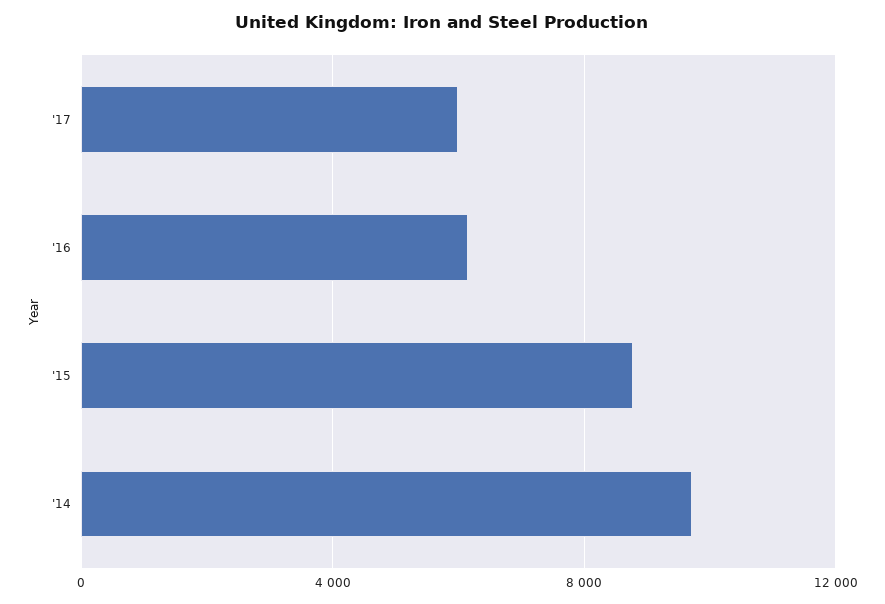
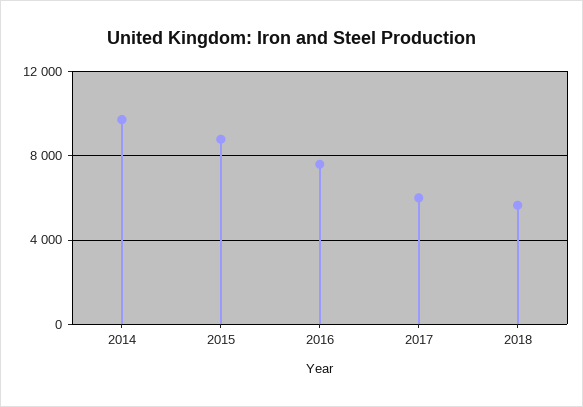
'16: 6000 -> 7500
2018: none -> 5500

